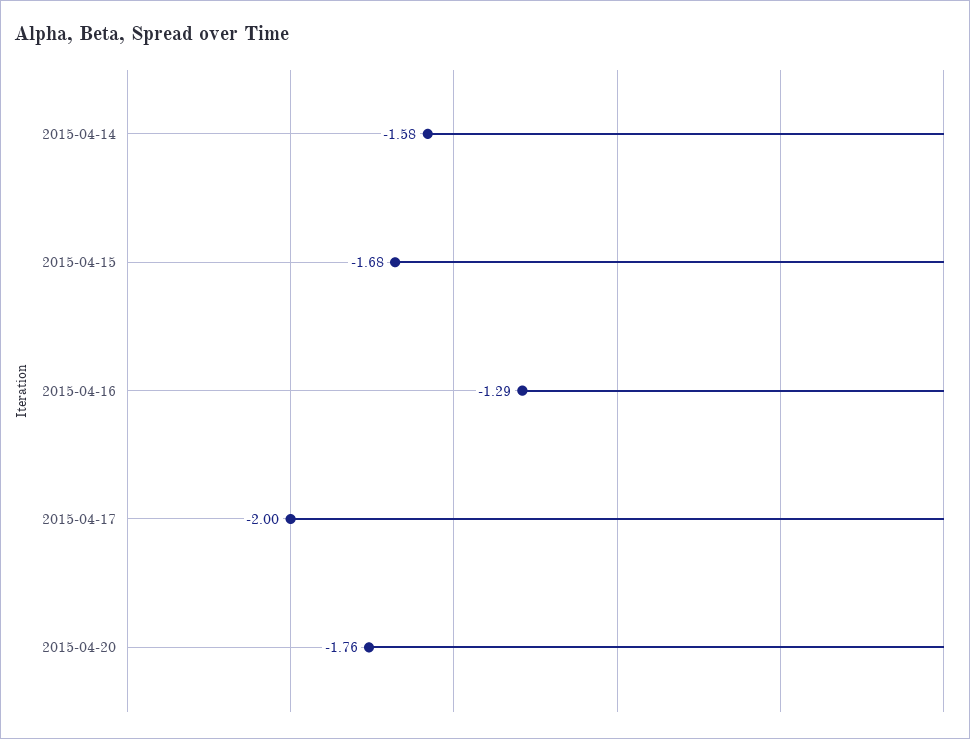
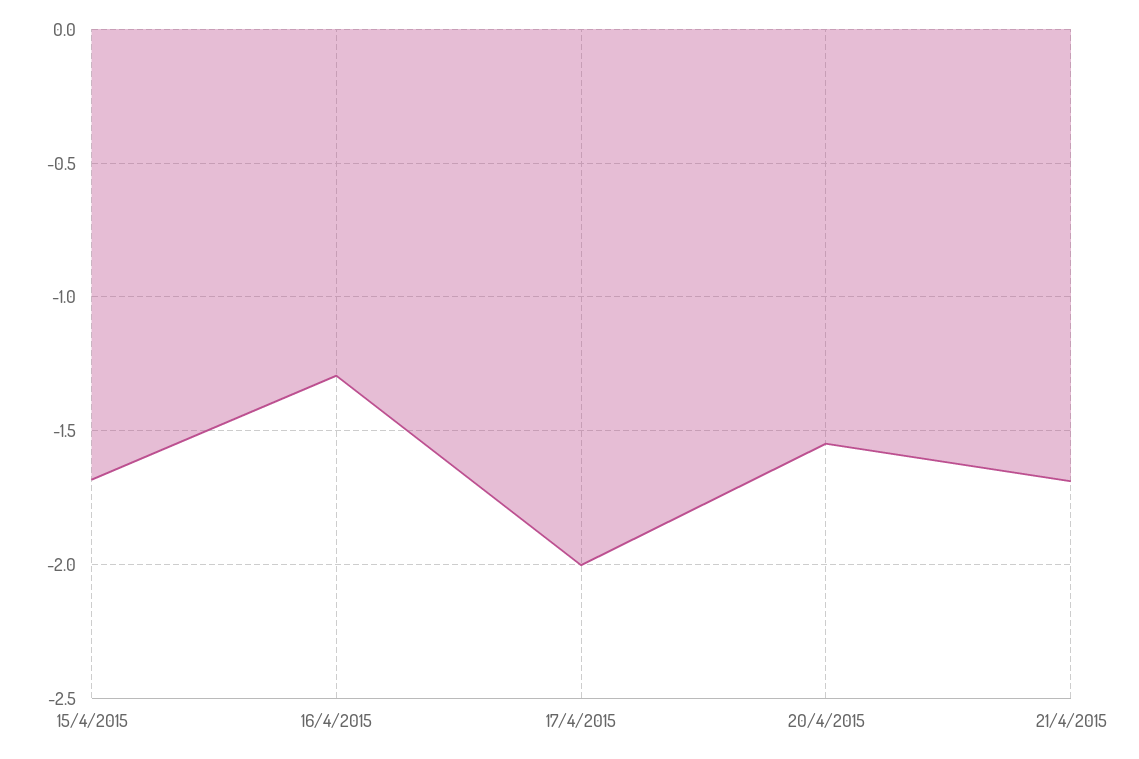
2015-04-14: -1.58 -> none
2015-04-20: -1.76 -> -1.55
21/4/2015: none -> -1.7

